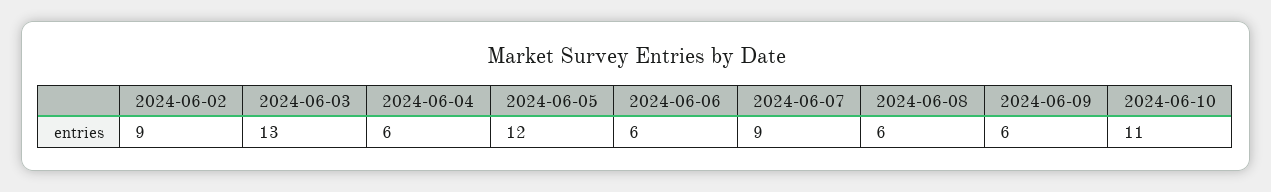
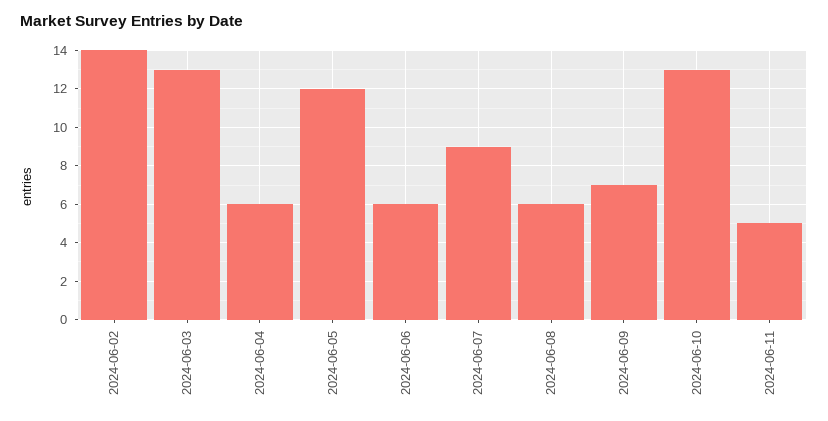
2024-06-02: 9 -> 14
2024-06-09: 6 -> 7
2024-06-10: 11 -> 13
2024-06-11: none -> 5

